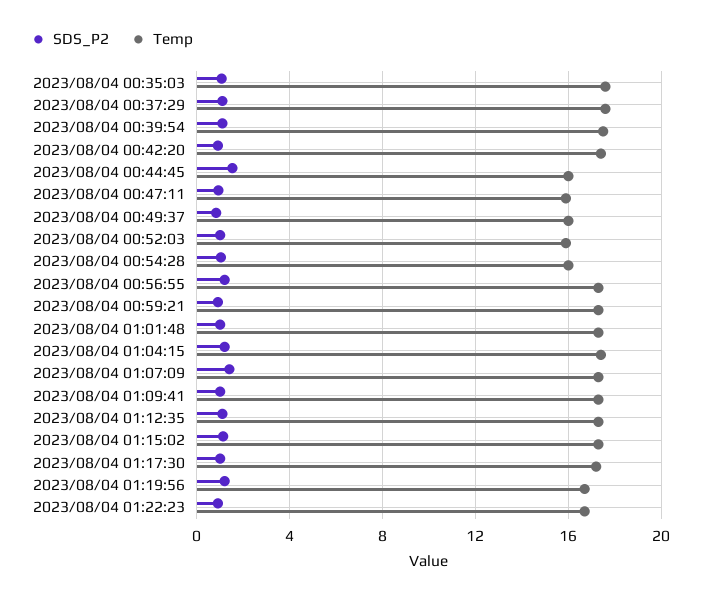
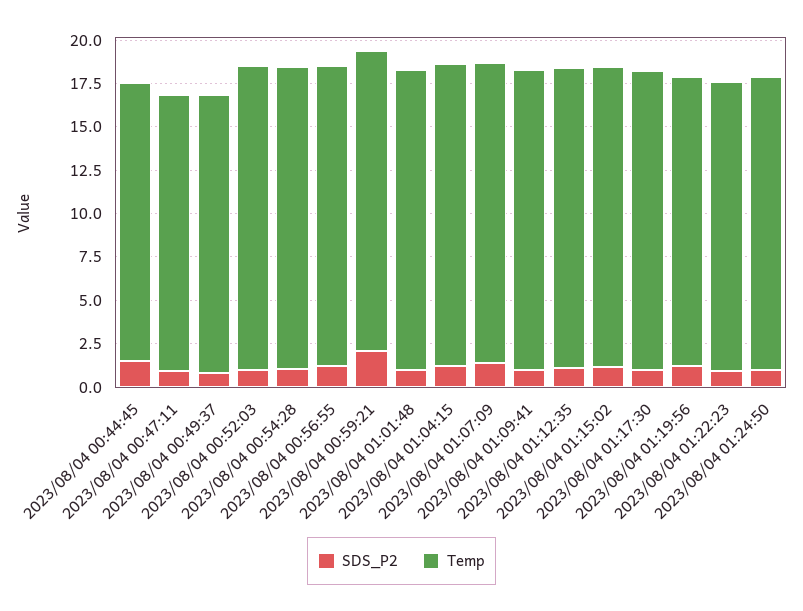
SDS_P2, 2023/08/04 00:35:03: 1 -> none
Temp, 2023/08/04 00:35:03: 17.5 -> none
SDS_P2, 2023/08/04 00:37:29: 1 -> none
Temp, 2023/08/04 00:37:29: 17.5 -> none
SDS_P2, 2023/08/04 00:39:54: 1 -> none
Temp, 2023/08/04 00:39:54: 17.5 -> none
SDS_P2, 2023/08/04 00:42:20: 1 -> none
Temp, 2023/08/04 00:42:20: 17.5 -> none
Temp, 2023/08/04 00:52:03: 16 -> 17.5
Temp, 2023/08/04 00:54:28: 16 -> 17.5
SDS_P2, 2023/08/04 00:59:21: 1 -> 2
SDS_P2, 2023/08/04 01:24:50: none -> 1
Temp, 2023/08/04 01:24:50: none -> 17

